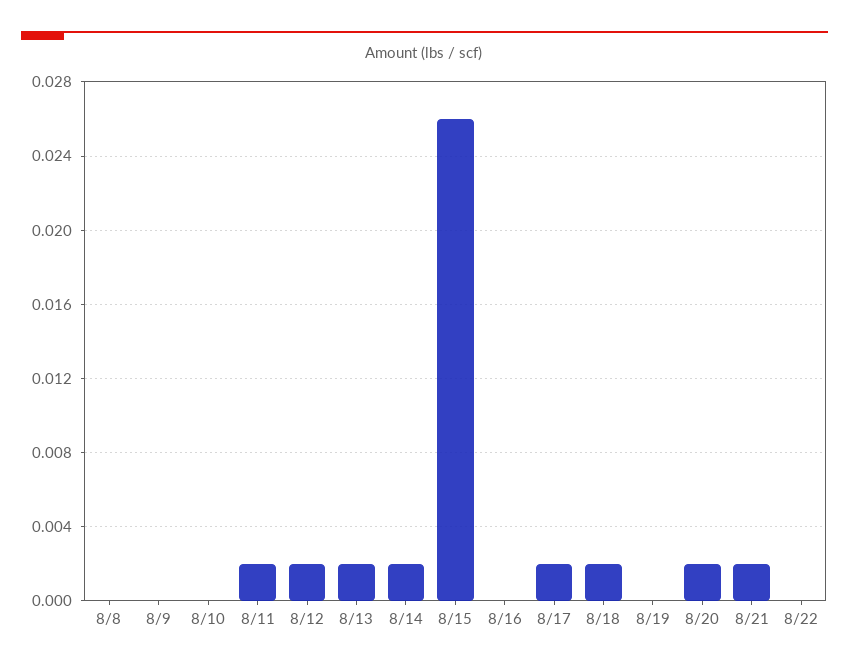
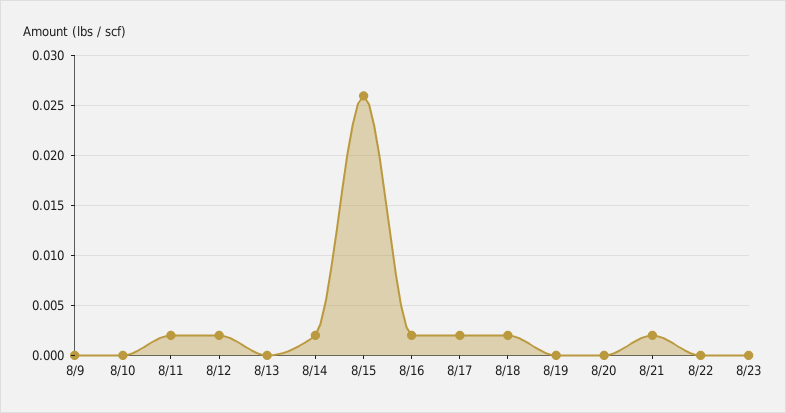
8/8: 0 -> none
8/13: 0.002 -> 0
8/16: 0 -> 0.002
8/20: 0.002 -> 0
8/23: none -> 0

